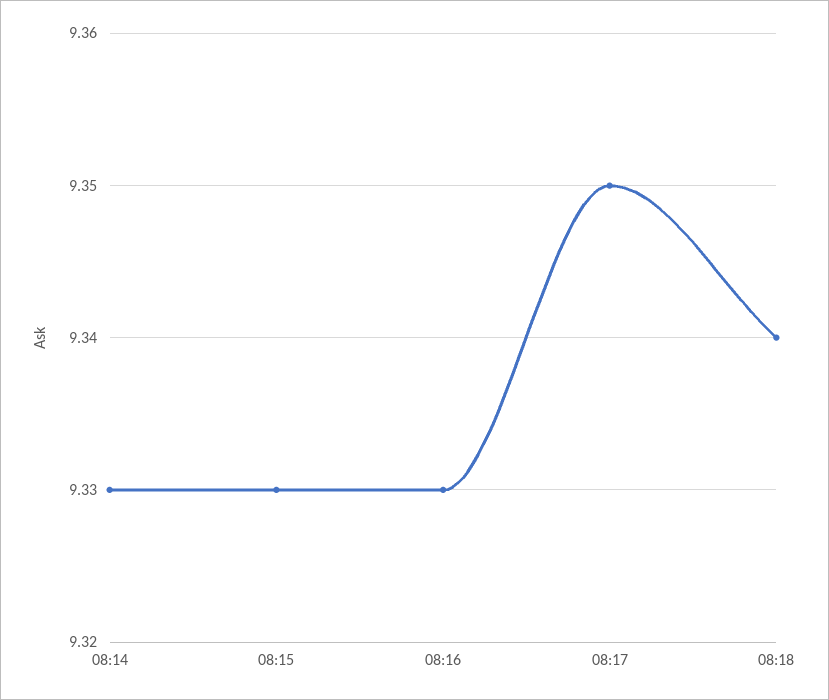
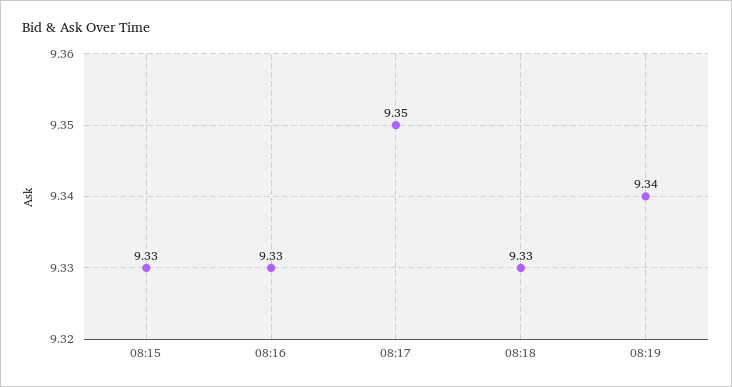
08:14: 9.33 -> none
08:18: 9.34 -> 9.33
08:19: none -> 9.34

